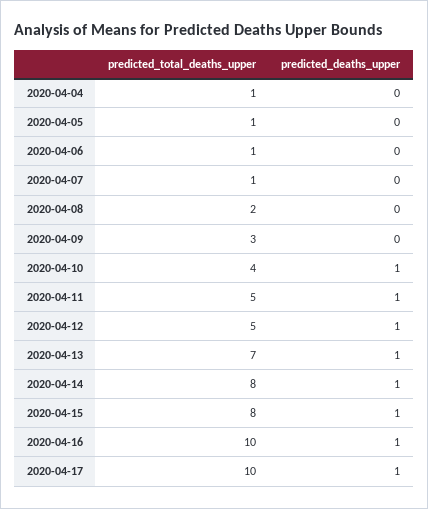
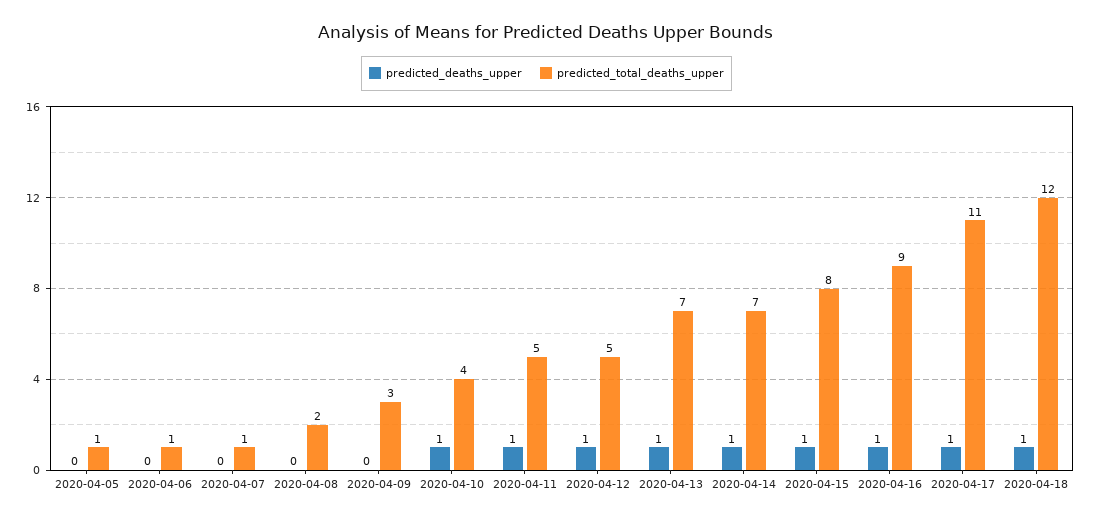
predicted_total_deaths_upper, 2020-04-04: 1 -> none
predicted_deaths_upper, 2020-04-04: 0 -> none
predicted_total_deaths_upper, 2020-04-14: 8 -> 7
predicted_total_deaths_upper, 2020-04-16: 10 -> 9
predicted_total_deaths_upper, 2020-04-17: 10 -> 11
predicted_deaths_upper, 2020-04-18: none -> 1
predicted_total_deaths_upper, 2020-04-18: none -> 12

